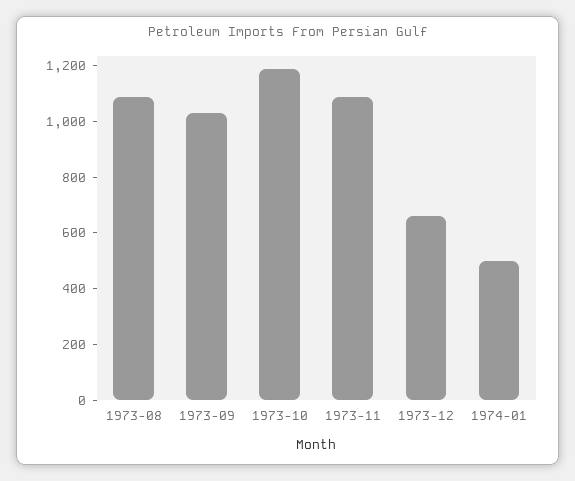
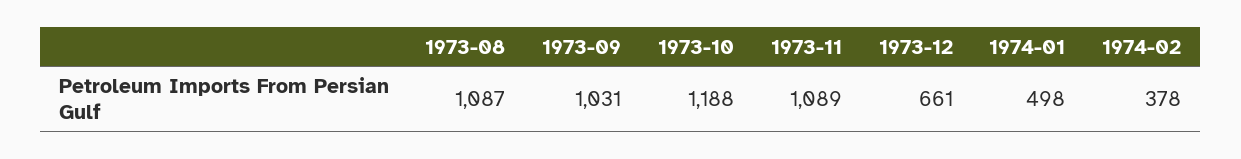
1974-02: none -> 378

